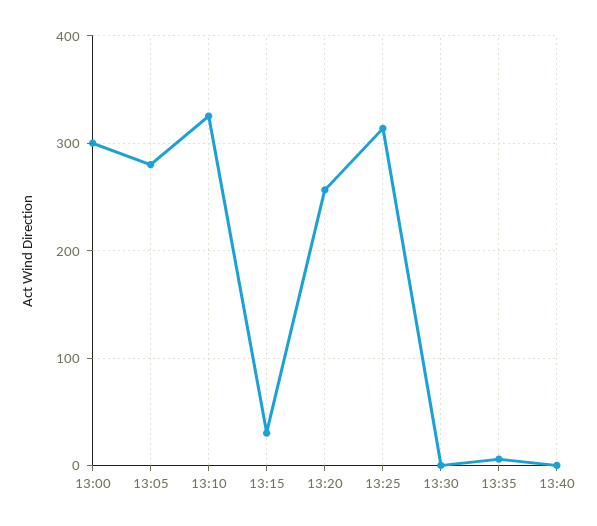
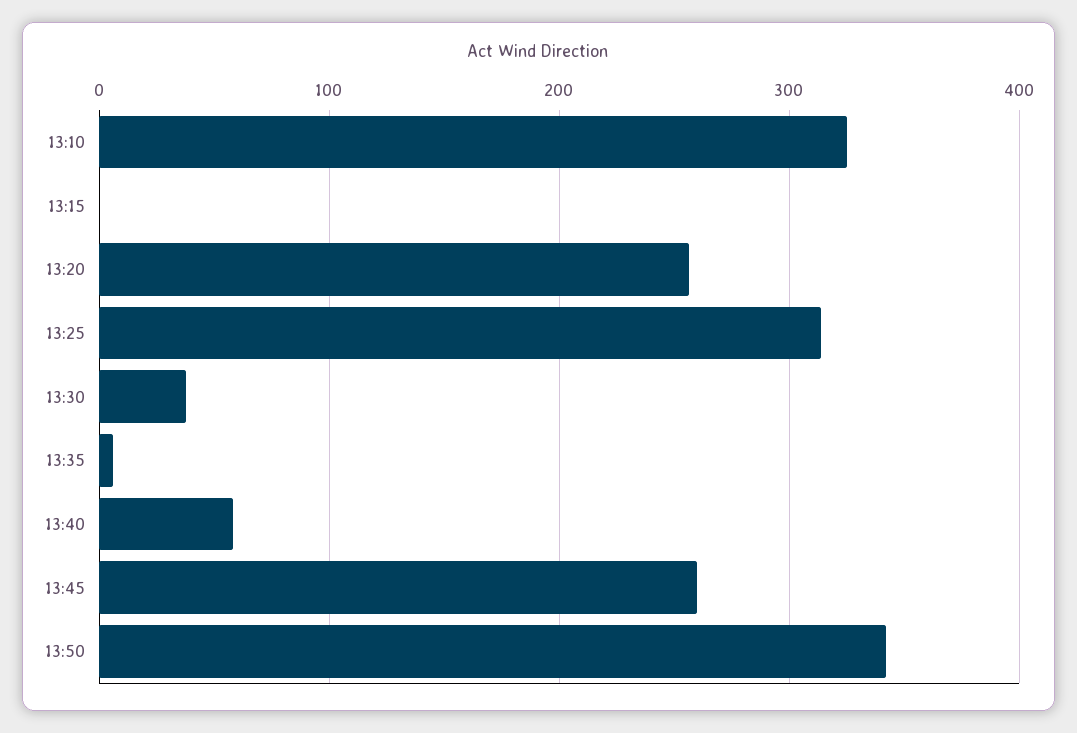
13:00: 300 -> none
13:05: 280 -> none
13:15: 30 -> 0
13:30: 0 -> 40
13:40: 0 -> 60
13:45: none -> 260
13:50: none -> 340

